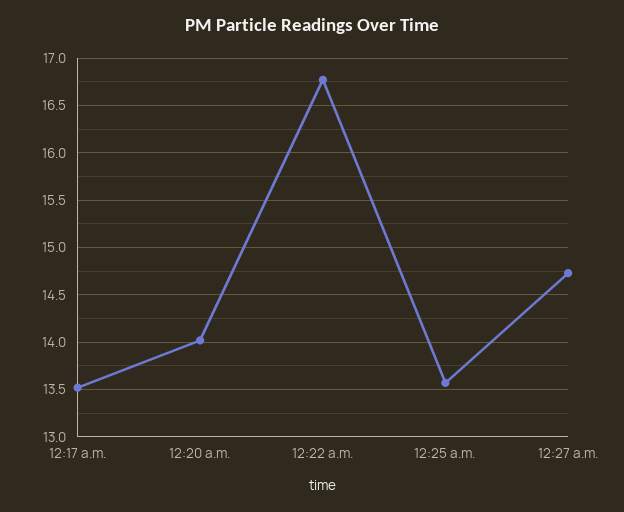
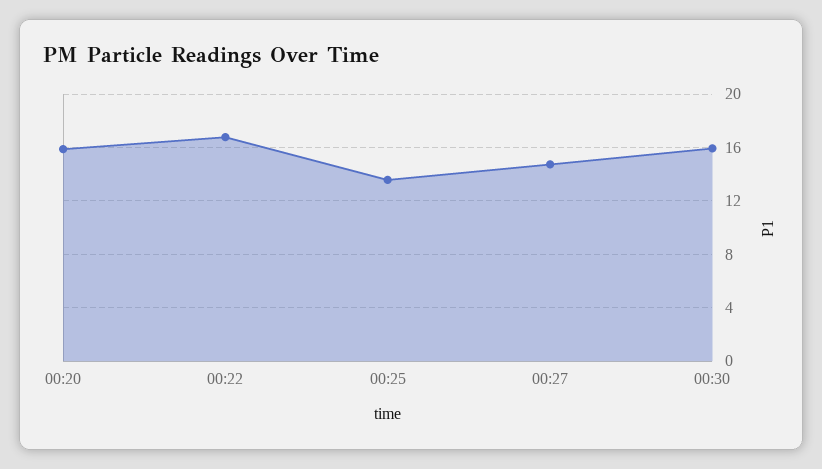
12:17 a.m.: 13.5 -> none
12:20 a.m.: 14 -> 16
00:30: none -> 16

